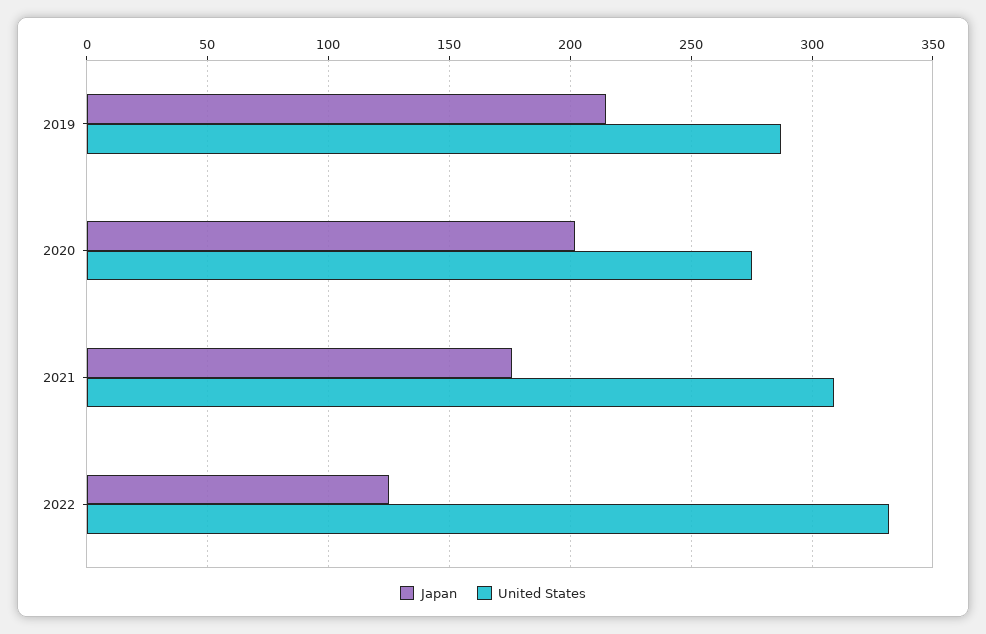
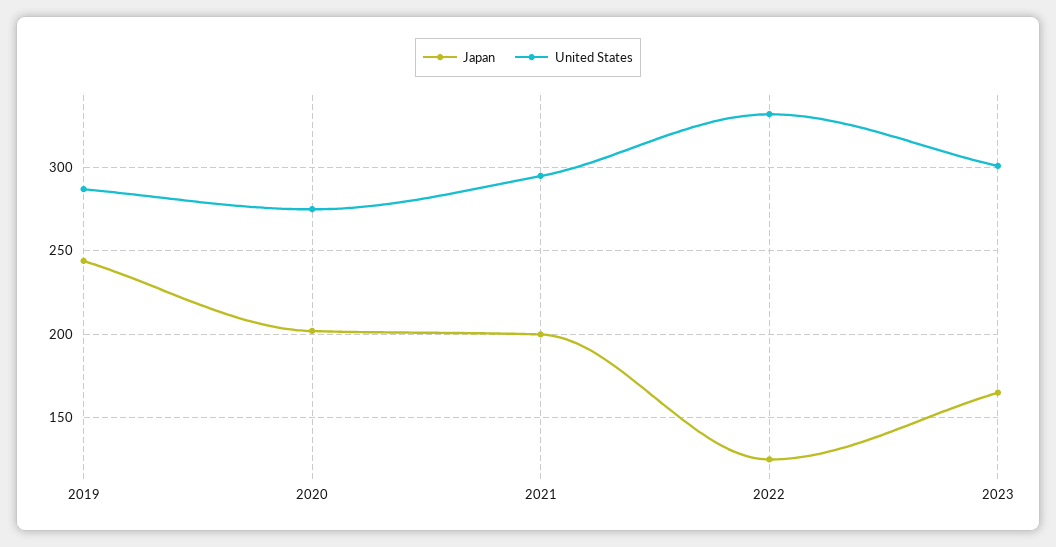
Japan, 2019: 215 -> 245
Japan, 2021: 175 -> 200
United States, 2021: 310 -> 295
Japan, 2023: none -> 165
United States, 2023: none -> 300

